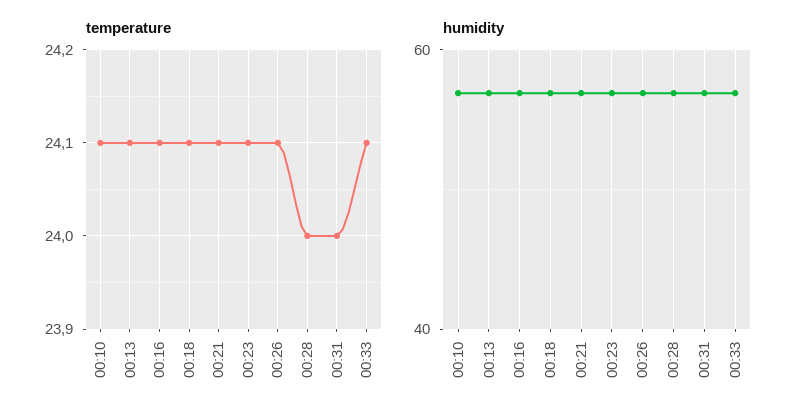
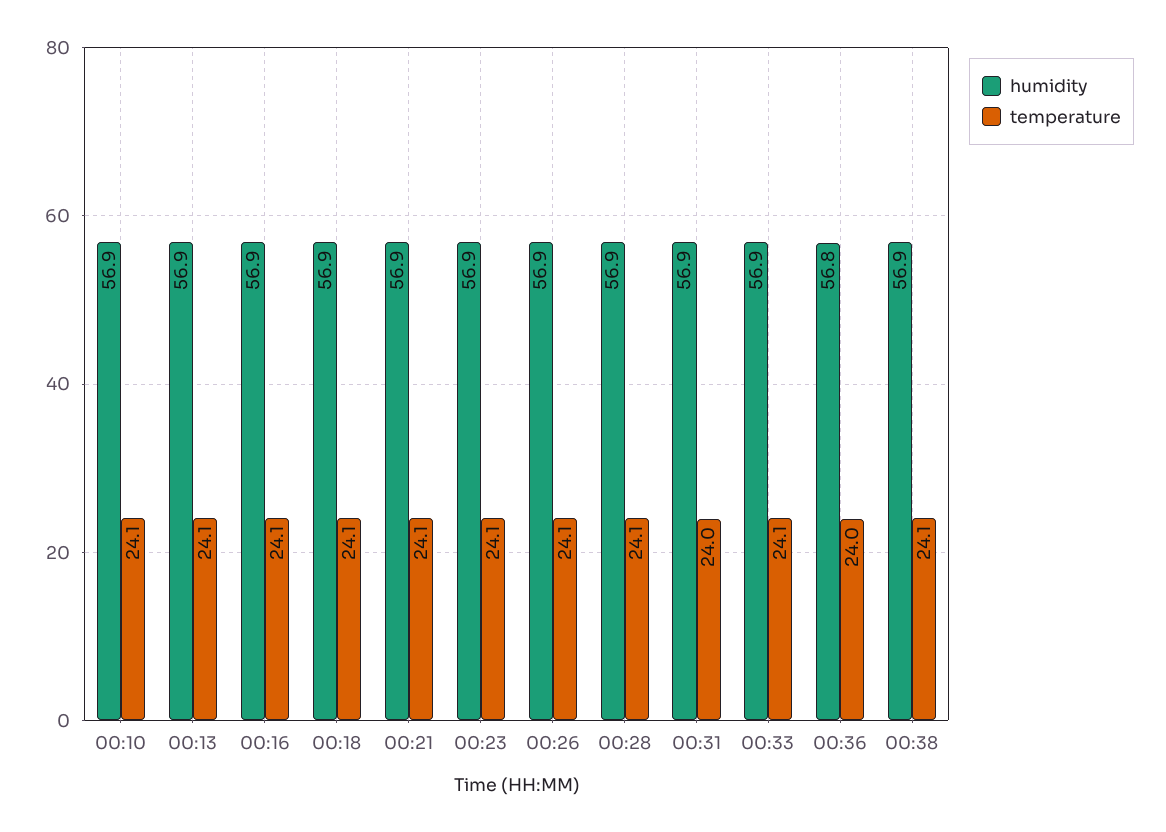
temperature, 00:28: 24 -> 24.1
humidity, 00:36: none -> 56.8
temperature, 00:36: none -> 24
humidity, 00:38: none -> 56.9
temperature, 00:38: none -> 24.1

